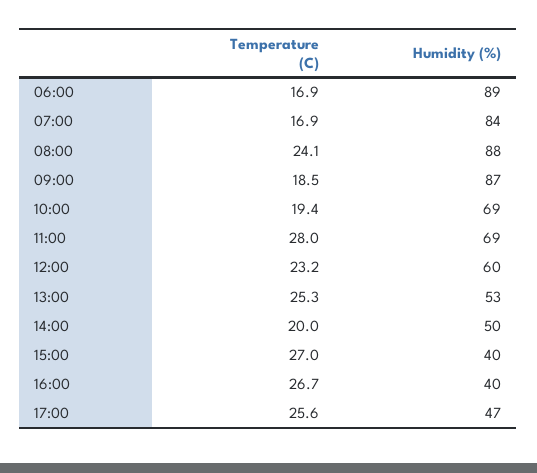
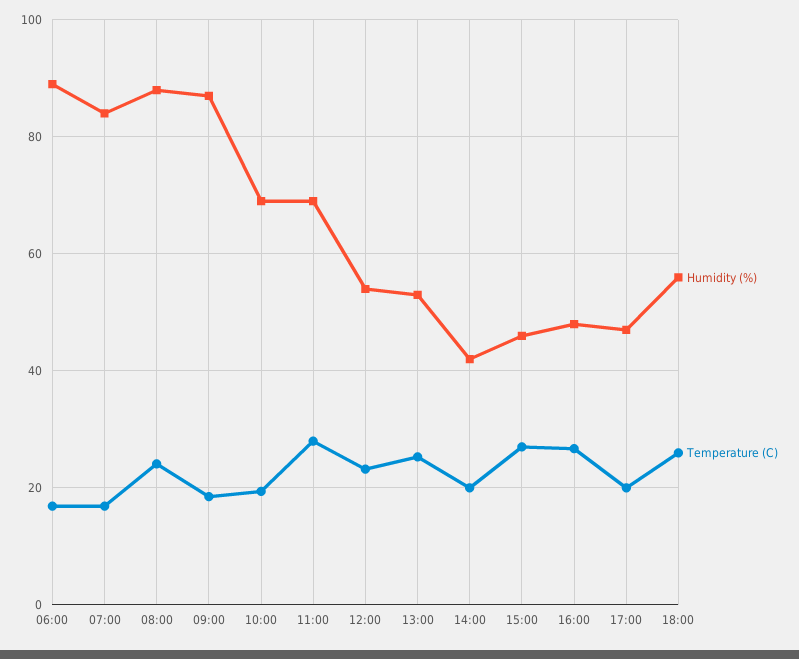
Humidity (%), 12:00: 60 -> 54
Humidity (%), 14:00: 50 -> 42
Humidity (%), 15:00: 40 -> 46
Humidity (%), 16:00: 40 -> 48
Temperature (C), 17:00: 25.6 -> 20
Humidity (%), 18:00: none -> 56
Temperature (C), 18:00: none -> 26

